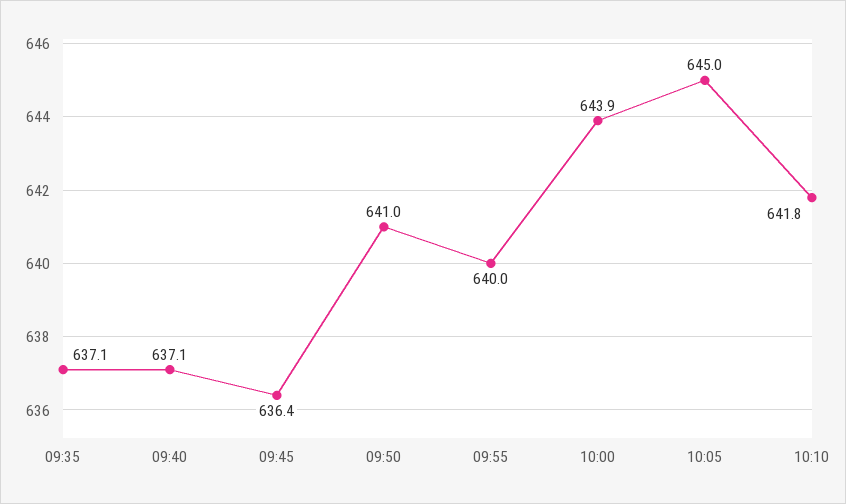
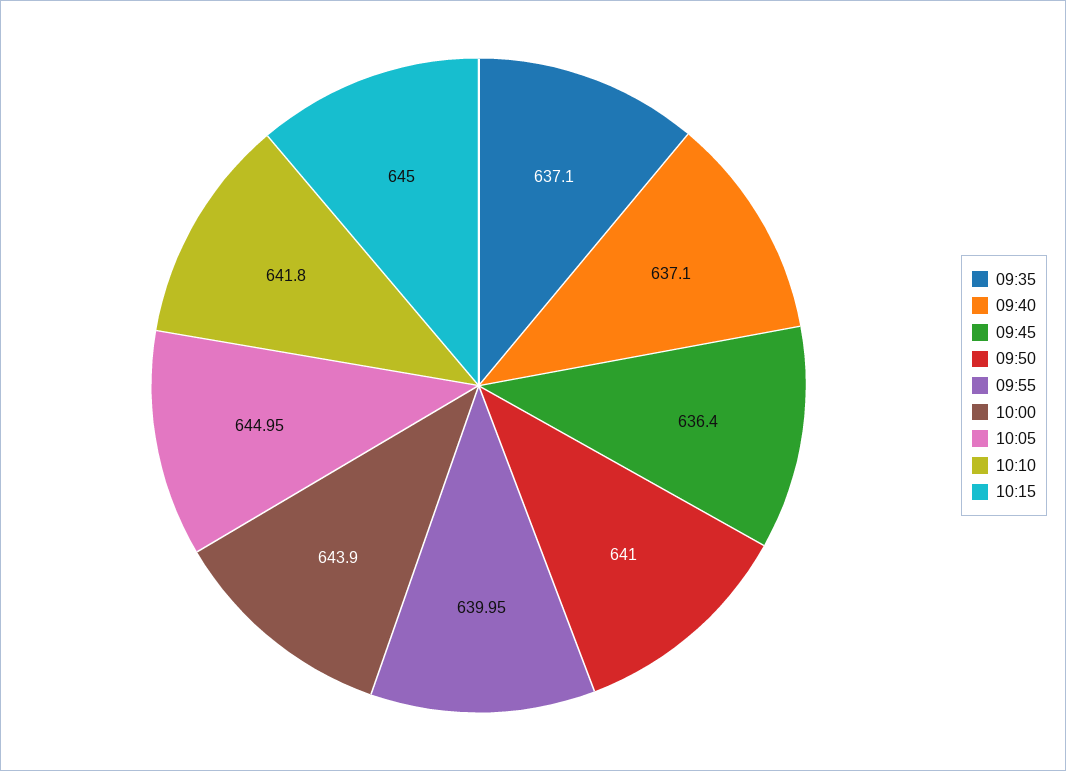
10:15: none -> 645

